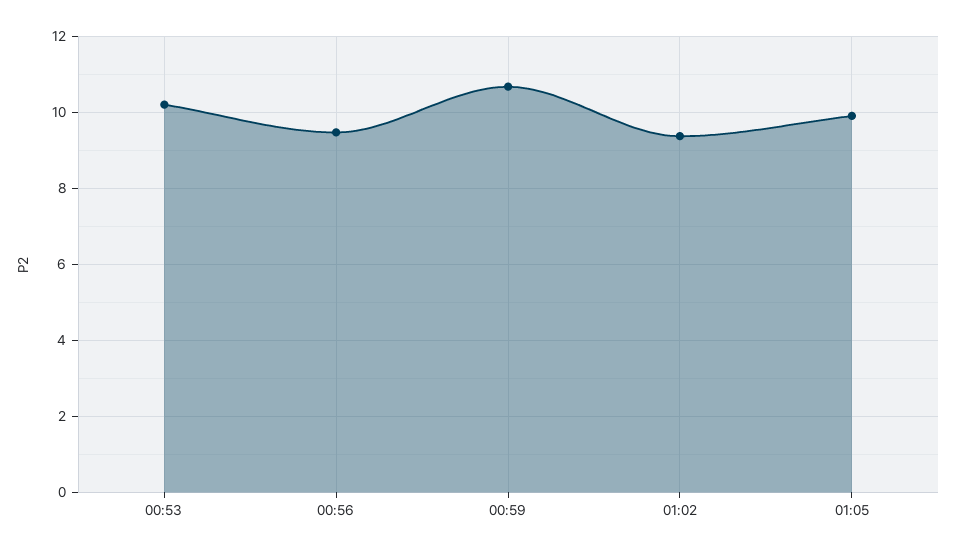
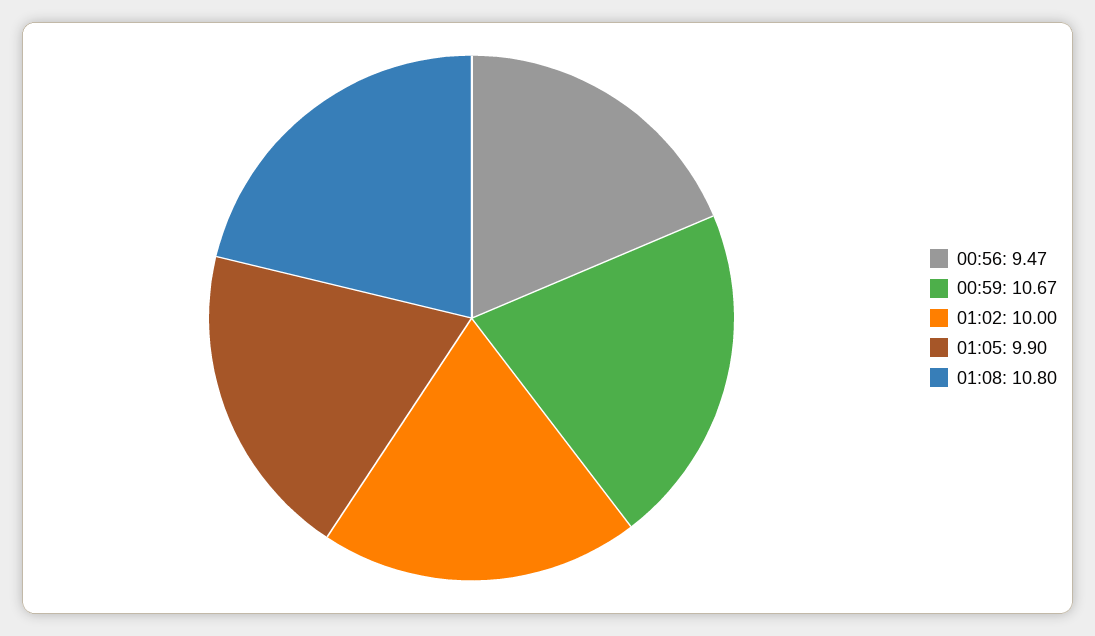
00:53: 10.2 -> none
01:02: 9.4 -> 10
01:08: none -> 10.8

